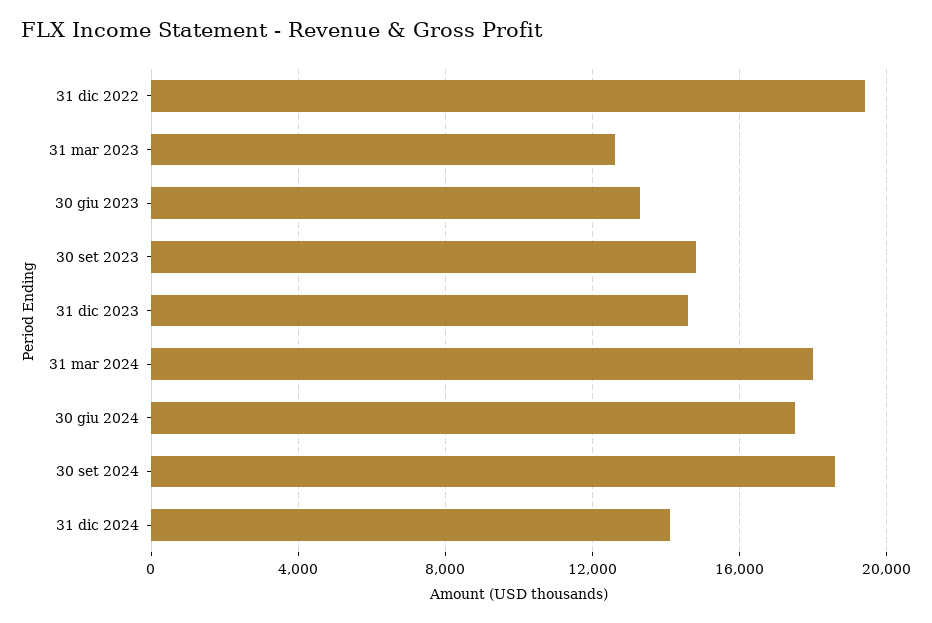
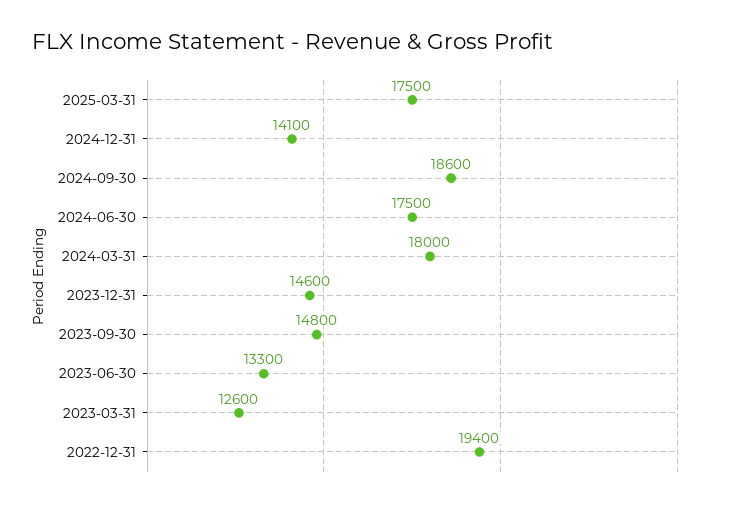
2025-03-31: none -> 17500

